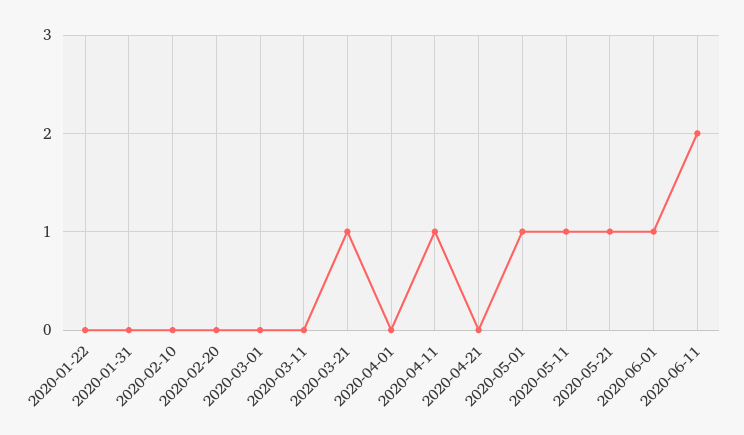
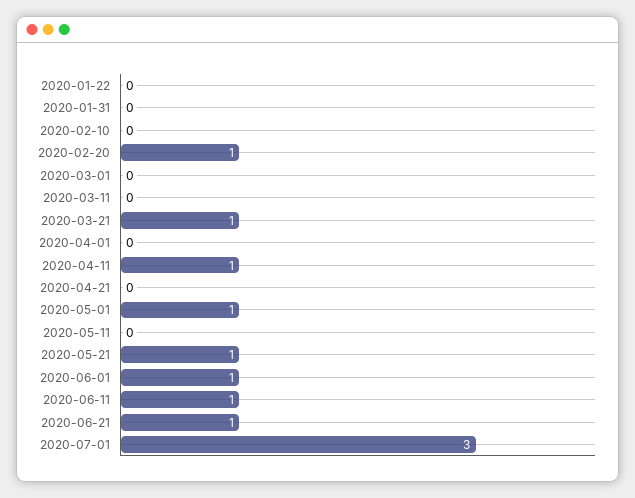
2020-02-20: 0 -> 1
2020-05-11: 1 -> 0
2020-06-11: 2 -> 1
2020-06-21: none -> 1
2020-07-01: none -> 3

